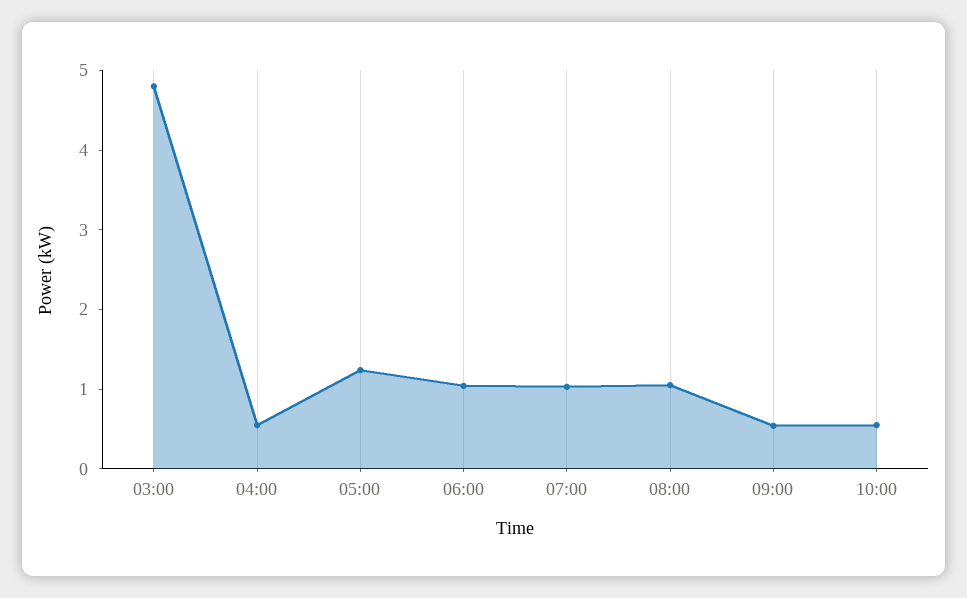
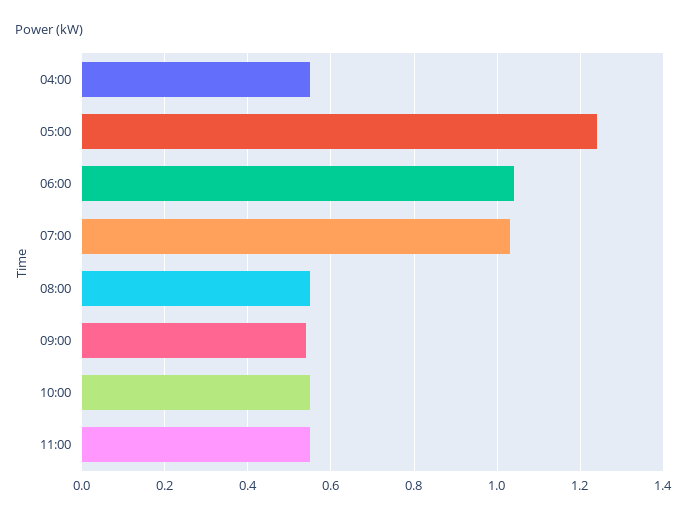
03:00: 4.8 -> none
08:00: 1 -> 0.55
11:00: none -> 0.55

